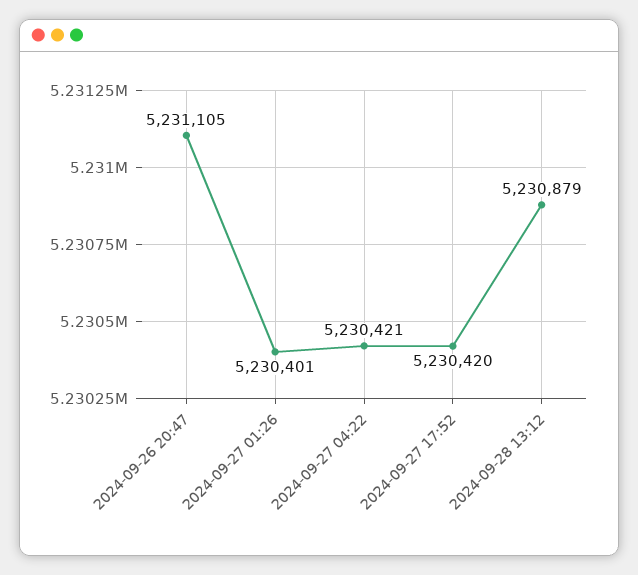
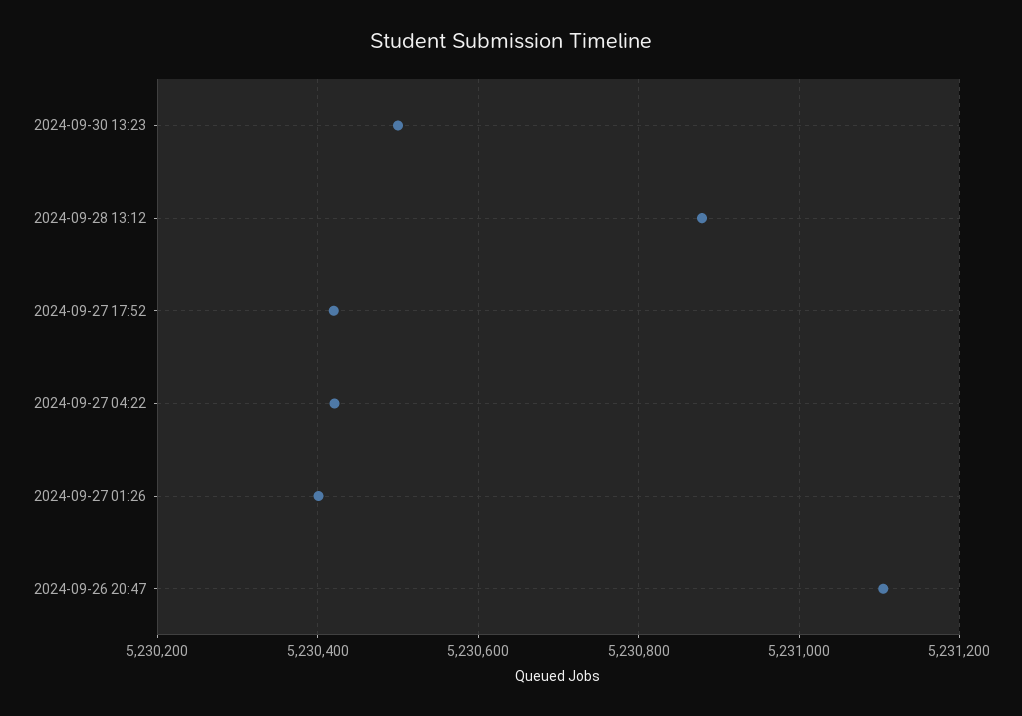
2024-09-30 13:23: none -> 5230500

